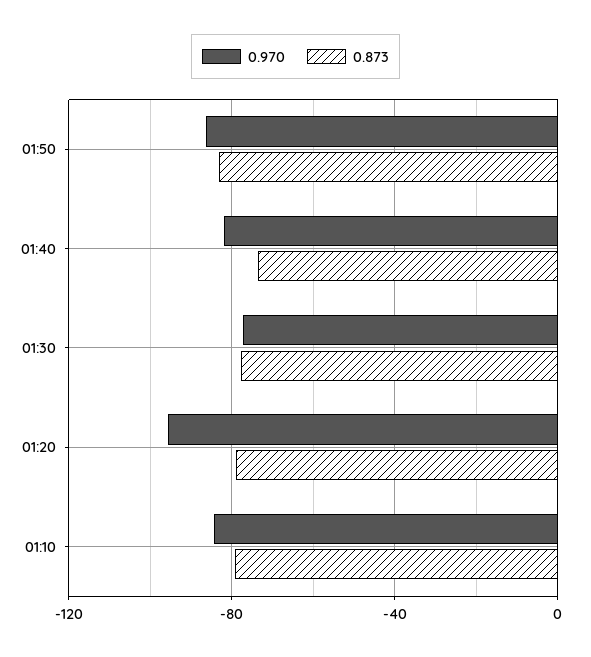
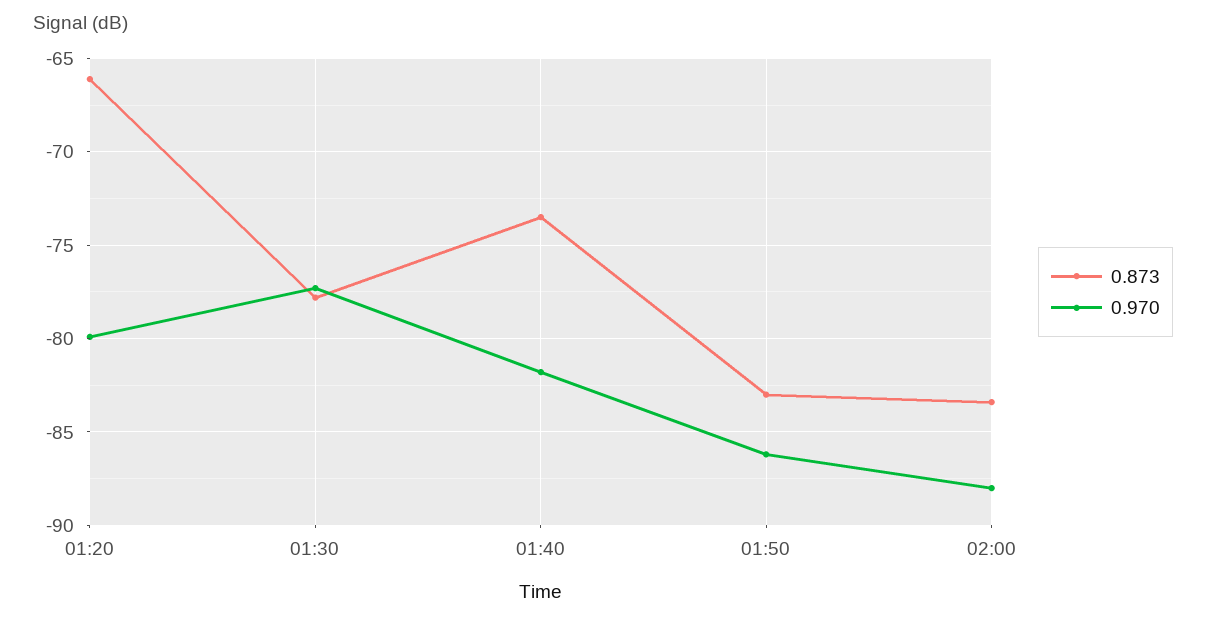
0.970, 01:20: -95 -> -80
0.873, 01:20: -80 -> -66
0.970, 01:10: -85 -> none
0.873, 01:10: -80 -> none
0.873, 02:00: none -> -83.5
0.970, 02:00: none -> -88

